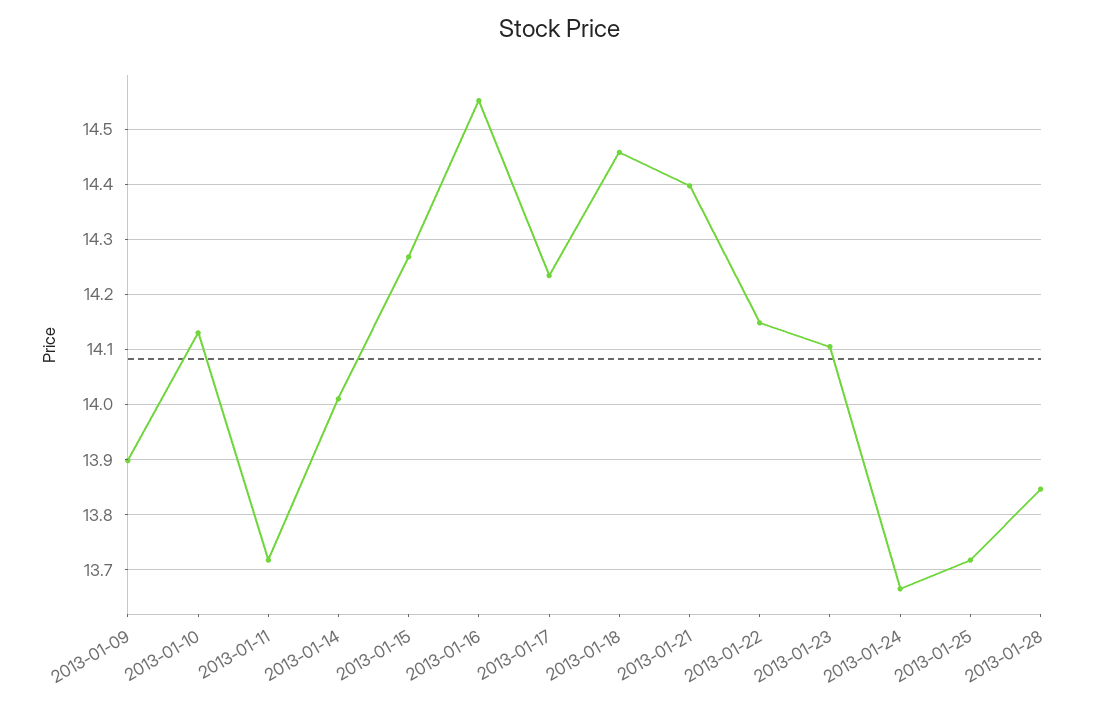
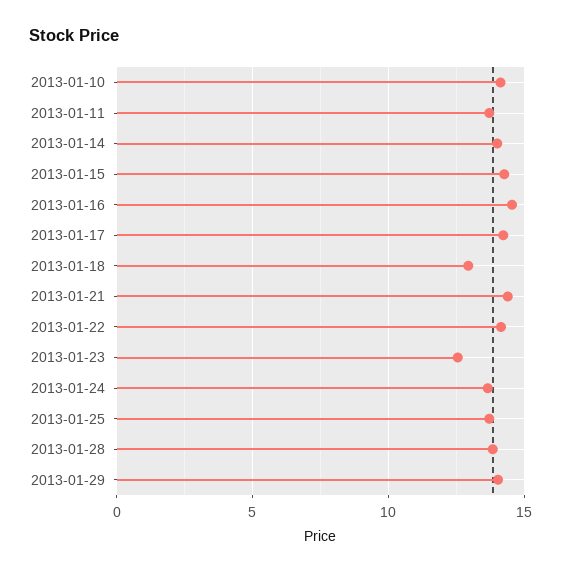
2013-01-09: 13.9 -> none
2013-01-18: 14.46 -> 13
2013-01-23: 14.1 -> 12.5
2013-01-29: none -> 14

